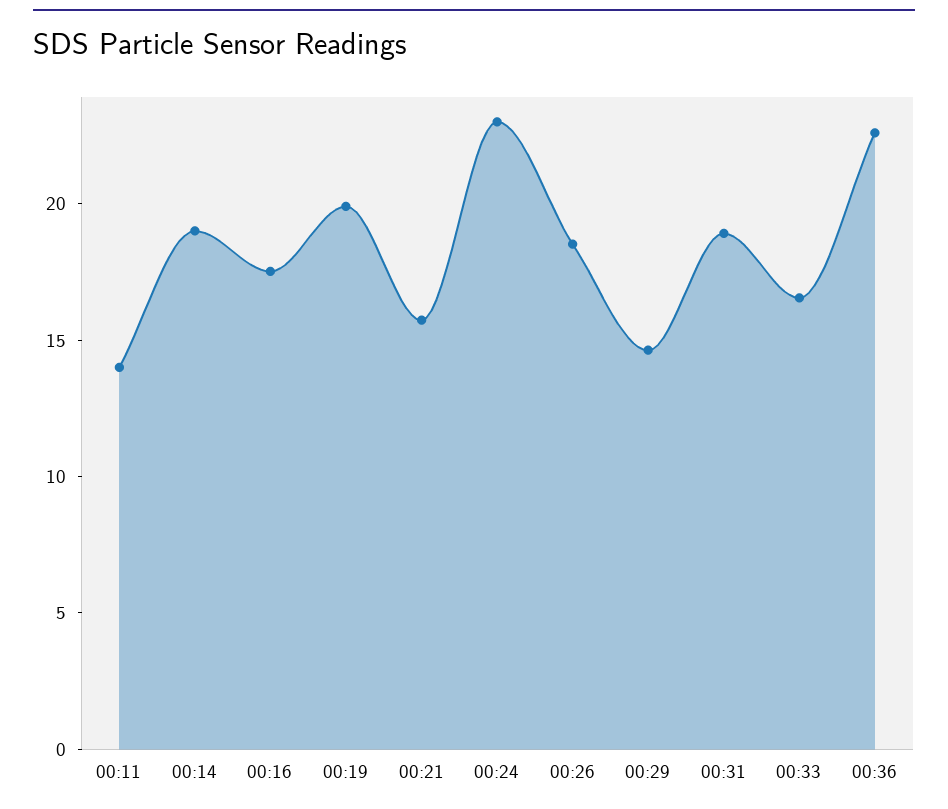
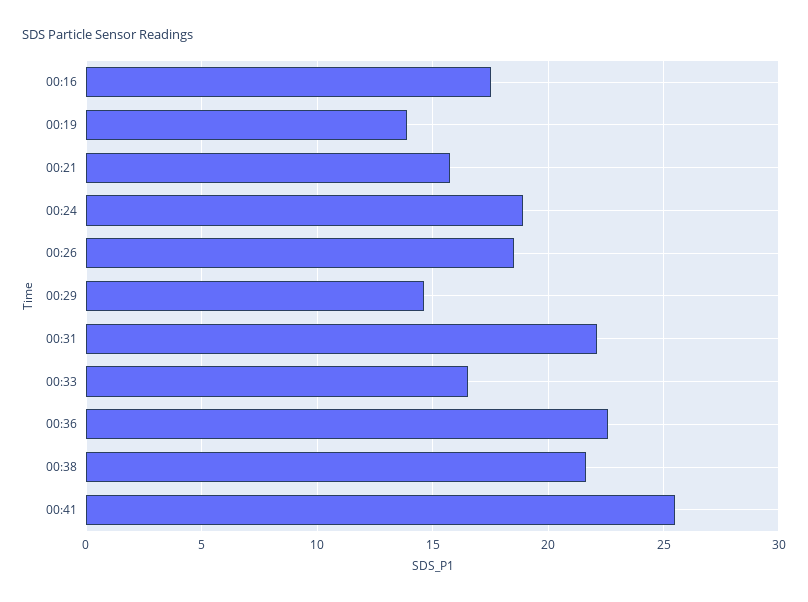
00:11: 14 -> none
00:14: 19 -> none
00:19: 20 -> 14
00:24: 23 -> 19
00:31: 19 -> 22
00:38: none -> 21.5
00:41: none -> 25.5

